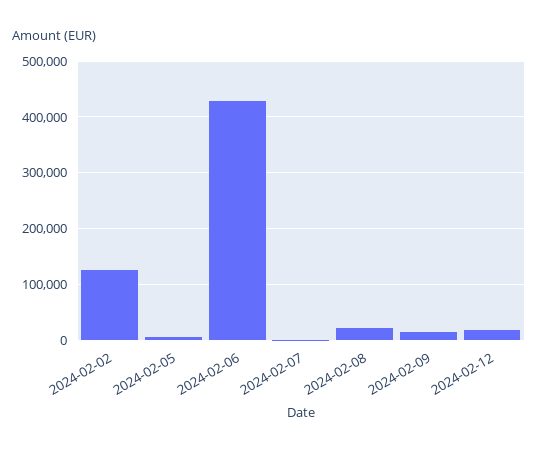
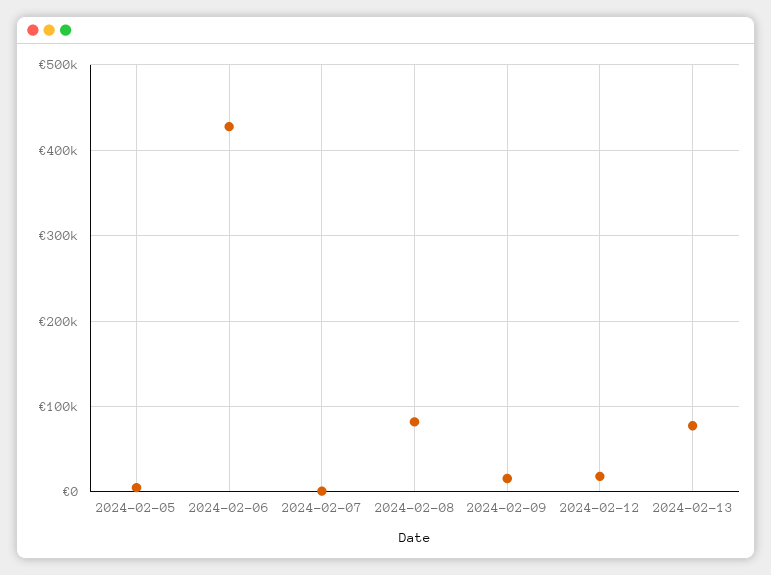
2024-02-02: 120000 -> none
2024-02-08: 20000 -> 80000
2024-02-13: none -> 80000

